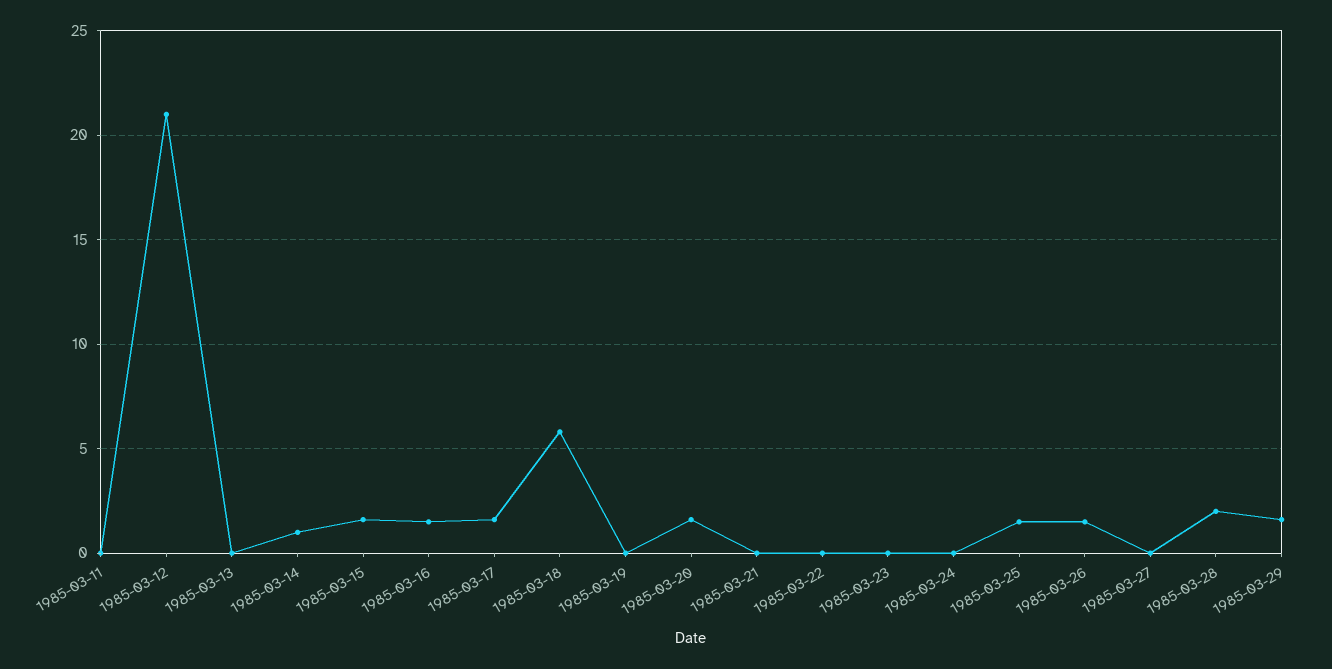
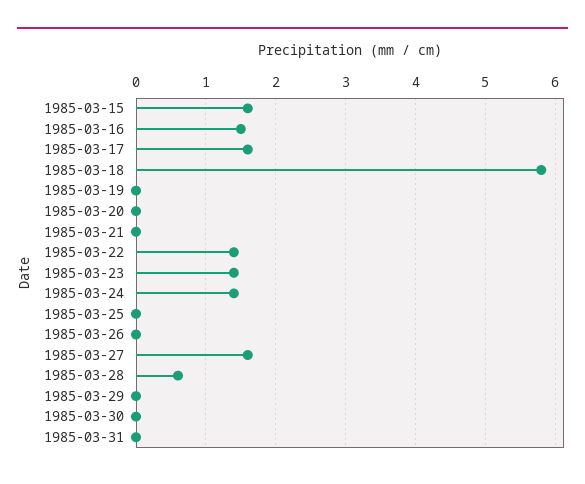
1985-03-11: 0 -> none
1985-03-12: 21 -> none
1985-03-13: 0 -> none
1985-03-14: 1 -> none
1985-03-20: 1.5 -> 0
1985-03-22: 0 -> 1.4
1985-03-23: 0 -> 1.4
1985-03-24: 0 -> 1.4
1985-03-25: 1.5 -> 0
1985-03-26: 1.5 -> 0
1985-03-27: 0 -> 1.6
1985-03-28: 2 -> 0.6
1985-03-29: 1.5 -> 0
1985-03-30: none -> 0
1985-03-31: none -> 0

